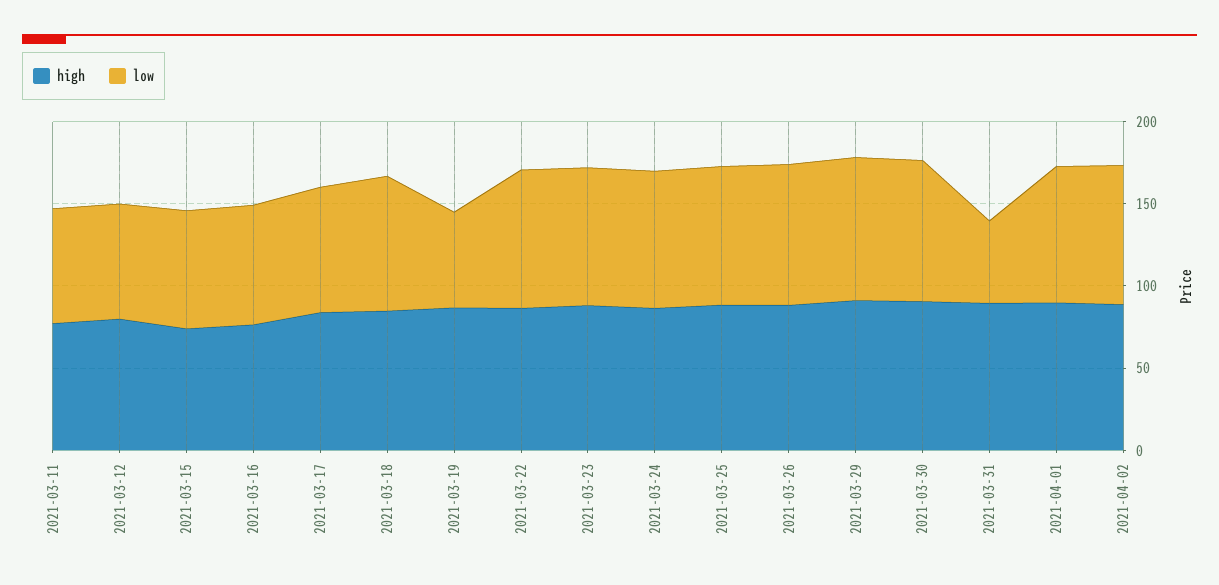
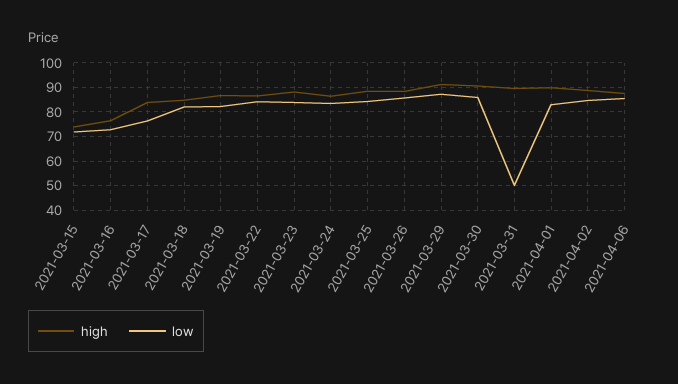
high, 2021-03-11: 80 -> none
low, 2021-03-11: 70 -> none
high, 2021-03-12: 80 -> none
low, 2021-03-12: 70 -> none
low, 2021-03-19: 60 -> 82.5
high, 2021-04-06: none -> 87.5
low, 2021-04-06: none -> 85

